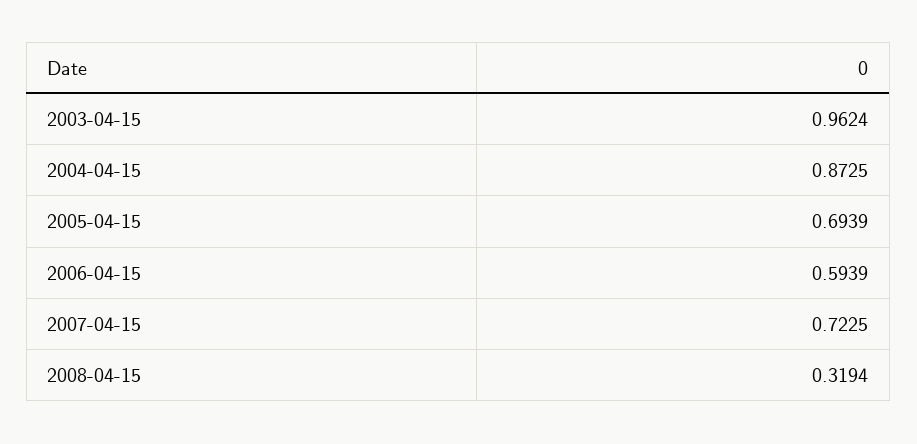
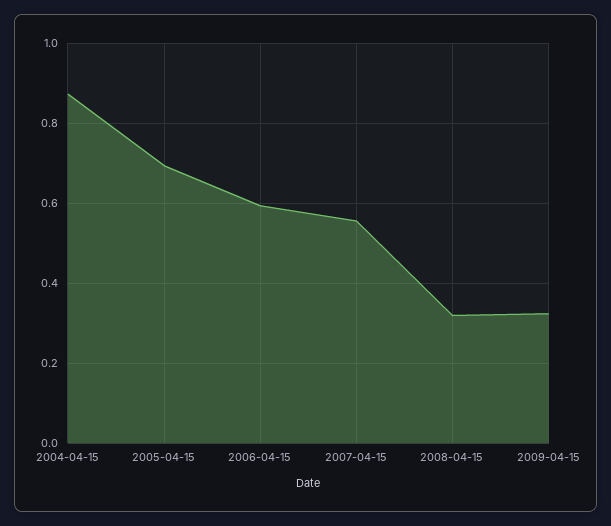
2003-04-15: 0.9624 -> none
2007-04-15: 0.7225 -> 0.56
2009-04-15: none -> 0.32

